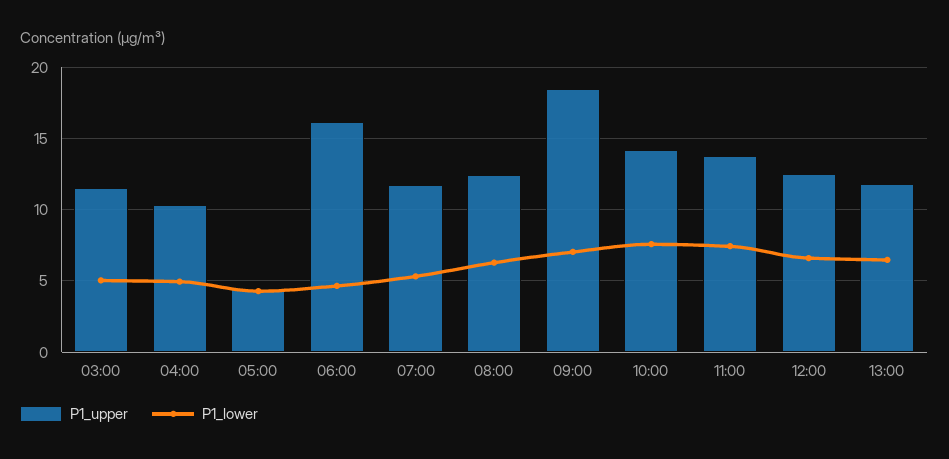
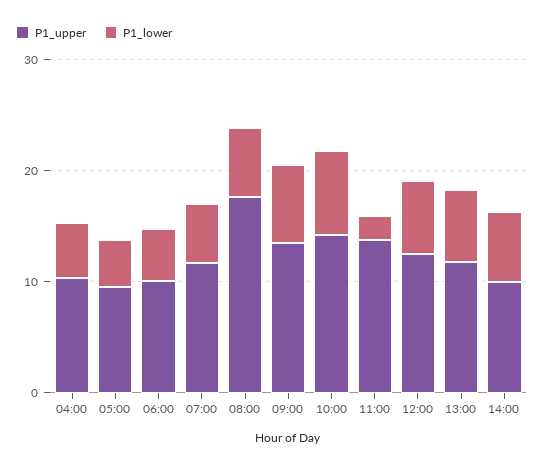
P1_upper, 03:00: 11.5 -> none
P1_lower, 03:00: 5 -> none
P1_upper, 05:00: 4.5 -> 10
P1_upper, 06:00: 16 -> 10
P1_upper, 08:00: 12.5 -> 18
P1_upper, 09:00: 18.5 -> 14
P1_lower, 11:00: 7.5 -> 2
P1_upper, 14:00: none -> 10
P1_lower, 14:00: none -> 6

